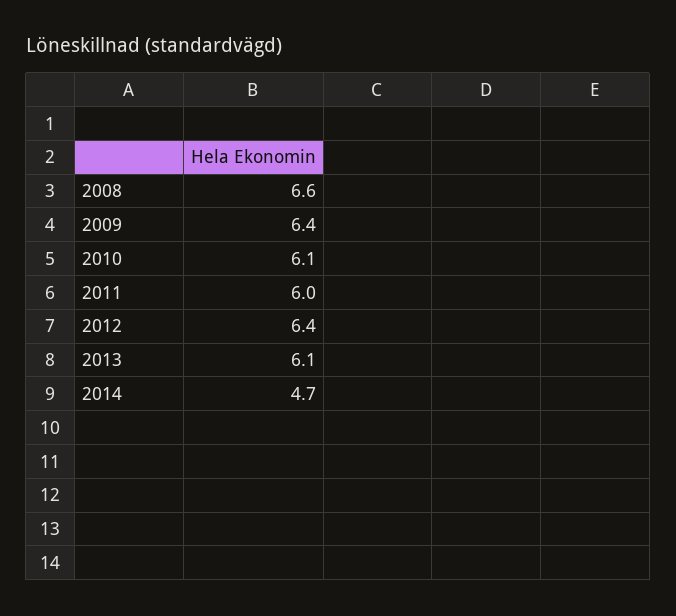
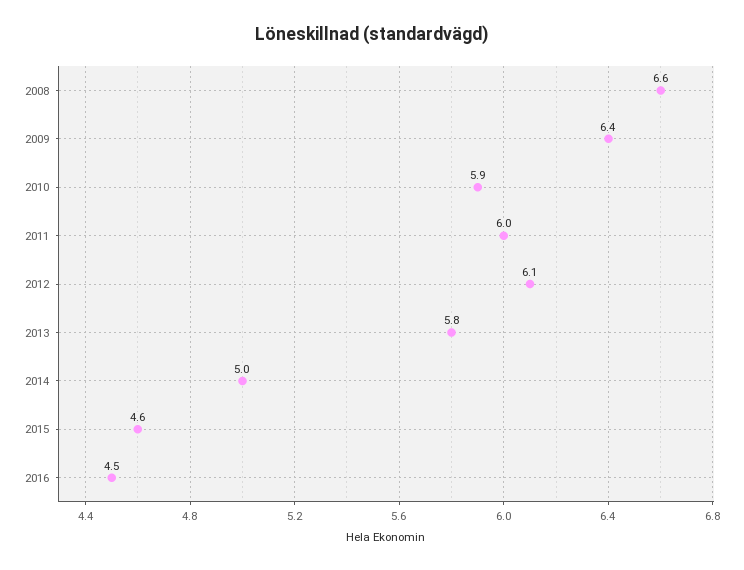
2010: 6.1 -> 5.9
2012: 6.4 -> 6.1
2013: 6.1 -> 5.8
2014: 4.7 -> 5
2015: none -> 4.6
2016: none -> 4.5

